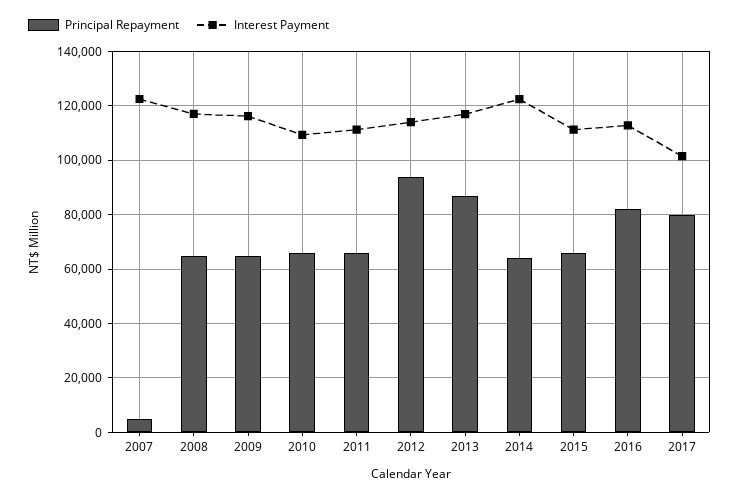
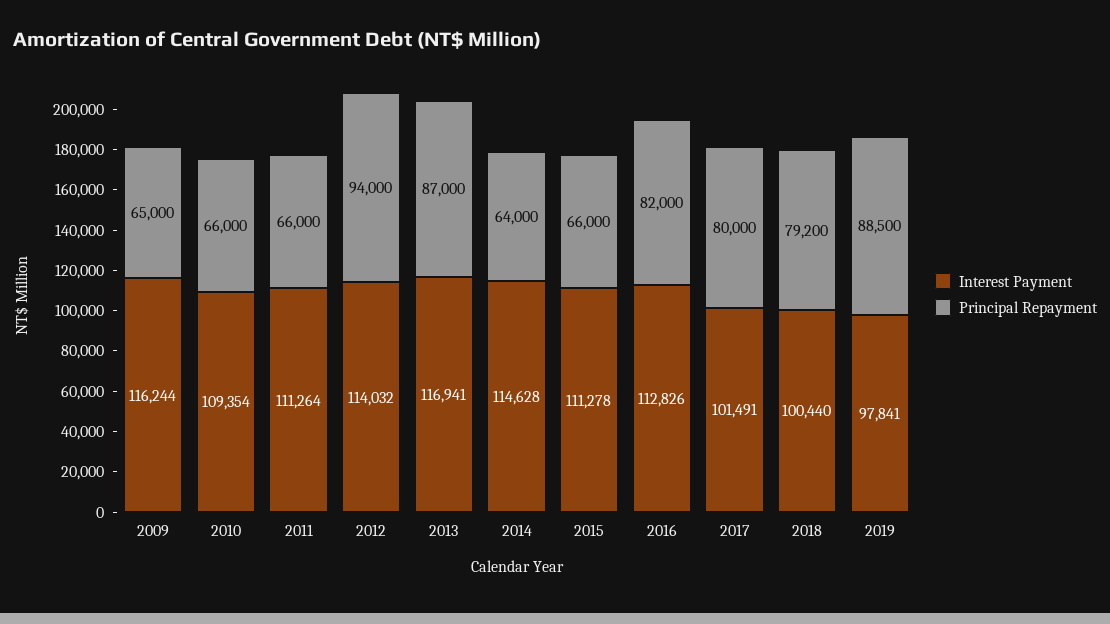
Principal Repayment, 2007: 5000 -> none
Interest Payment, 2007: 122500 -> none
Principal Repayment, 2008: 65000 -> none
Interest Payment, 2008: 117500 -> none
Interest Payment, 2014: 122500 -> 114628
Interest Payment, 2018: none -> 100440
Principal Repayment, 2018: none -> 79200
Interest Payment, 2019: none -> 97841
Principal Repayment, 2019: none -> 88500

